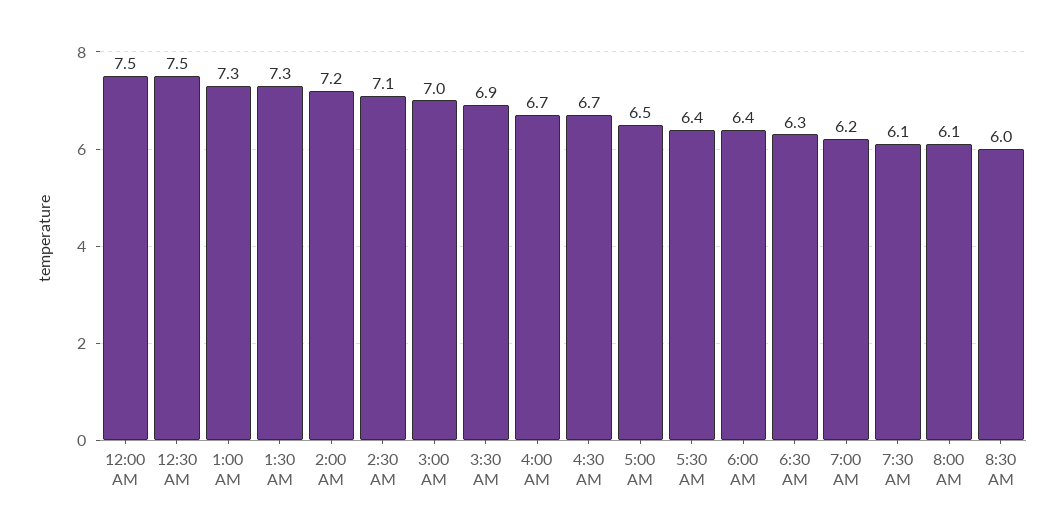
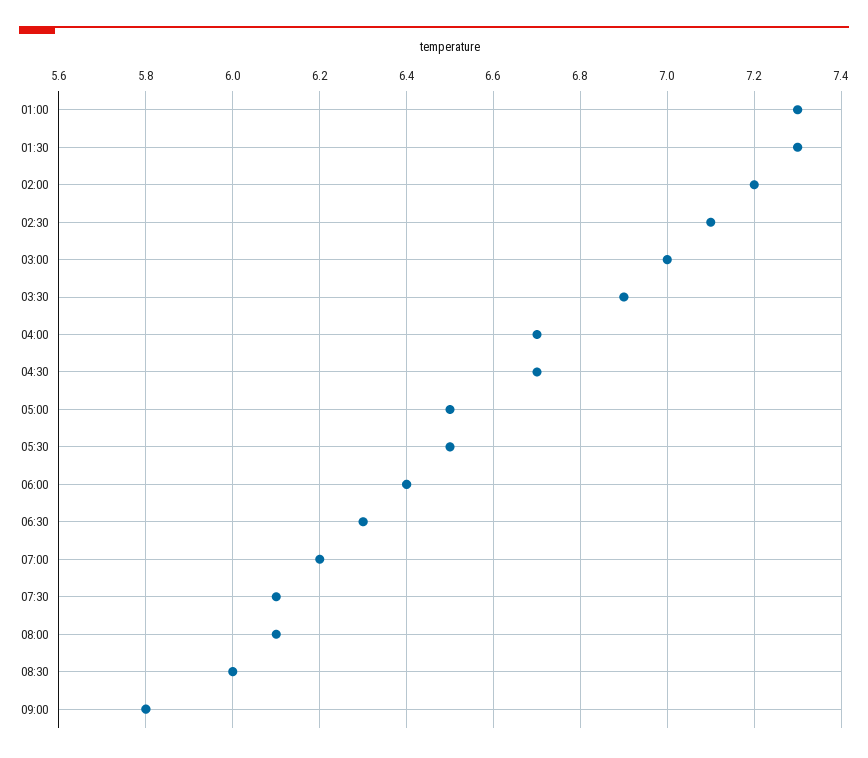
12:00 AM: 7.5 -> none
12:30 AM: 7.5 -> none
5:30 AM: 6.4 -> 6.5
09:00: none -> 5.8

